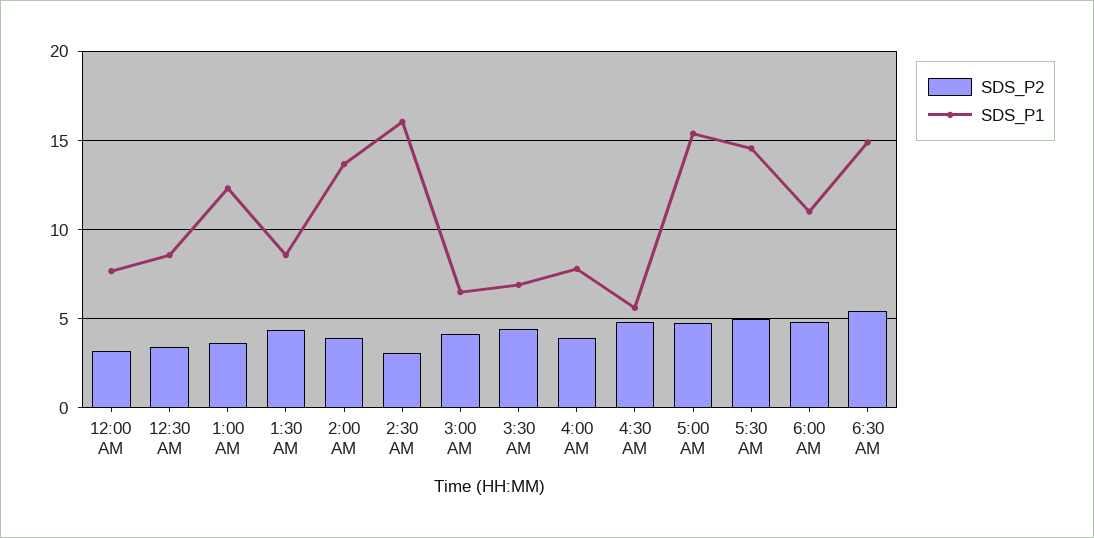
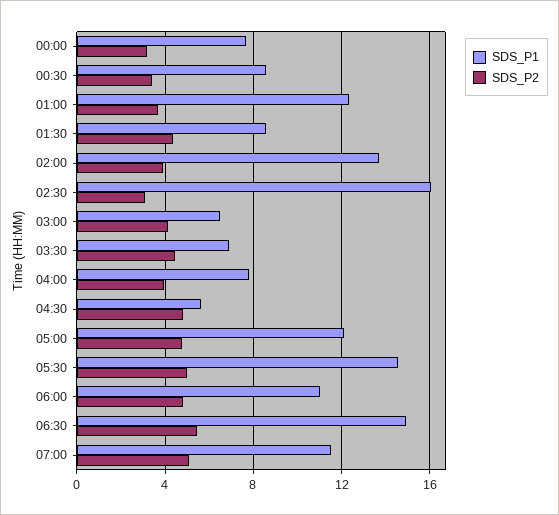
SDS_P1, 5:00 AM: 15.5 -> 12
SDS_P1, 07:00: none -> 11.5
SDS_P2, 07:00: none -> 5

